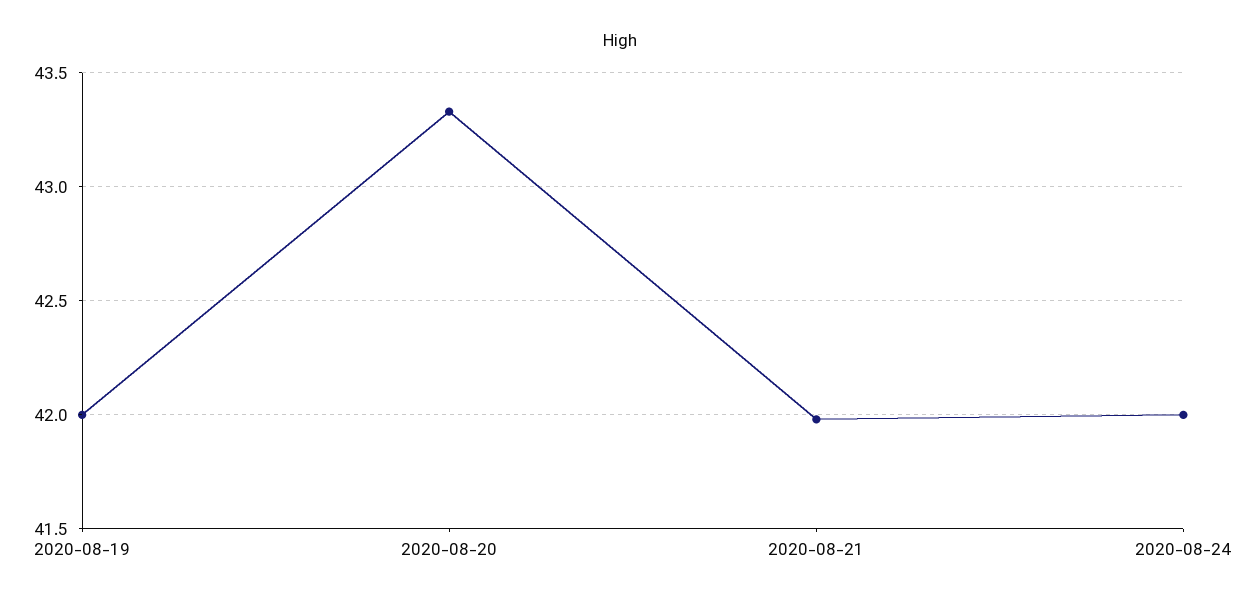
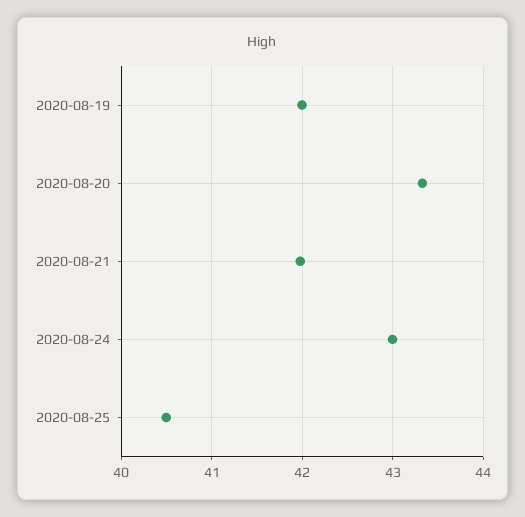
2020-08-24: 42 -> 43
2020-08-25: none -> 40.5

